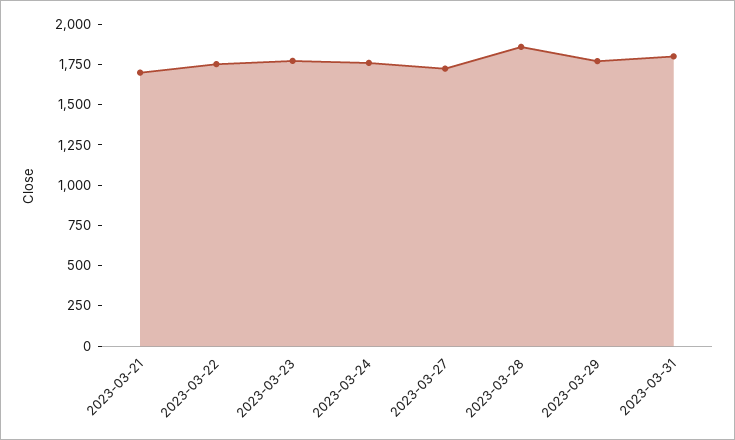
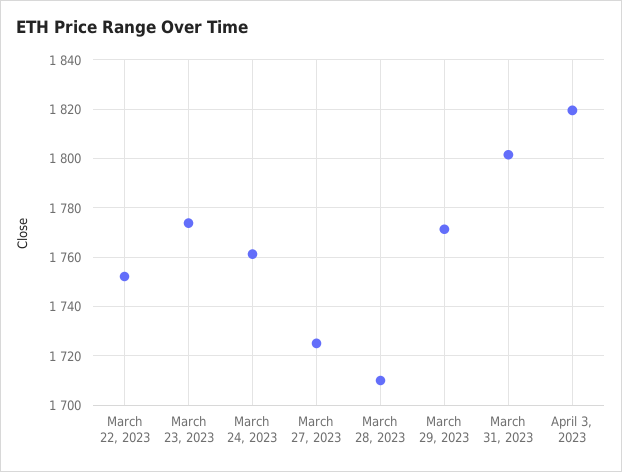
2023-03-21: 1700 -> none
2023-03-28: 1850 -> 1710
April 3, 2023: none -> 1820

